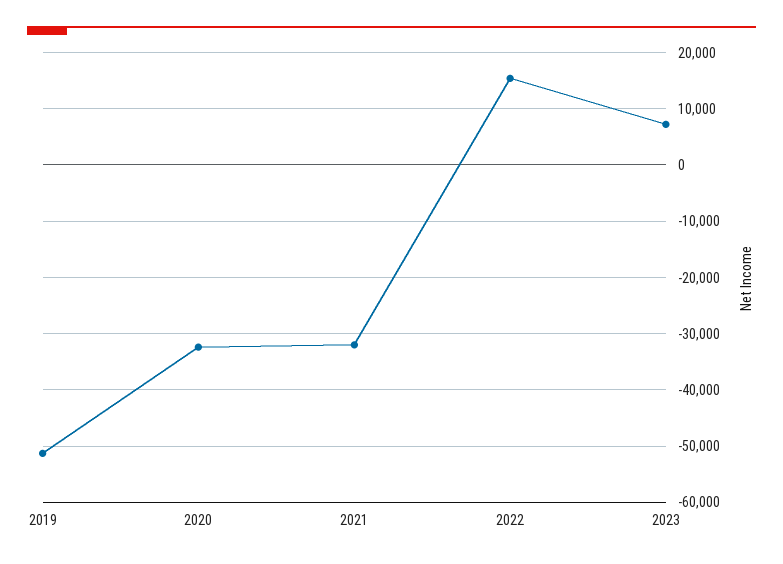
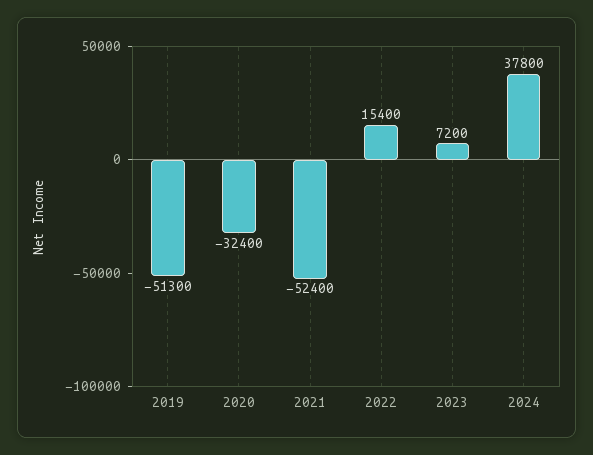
2021: -32000 -> -52400
2024: none -> 37800

